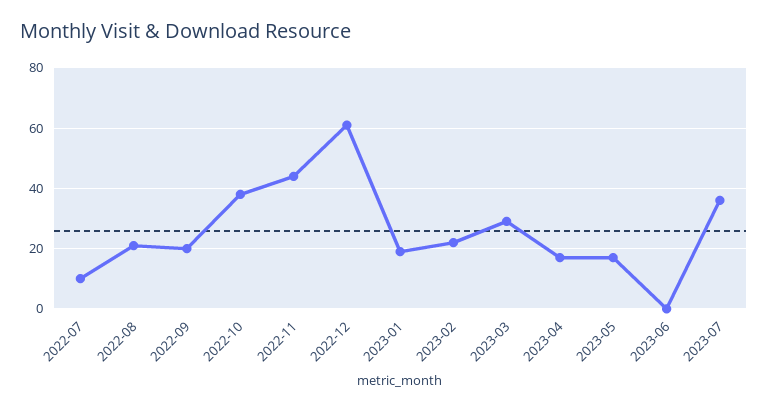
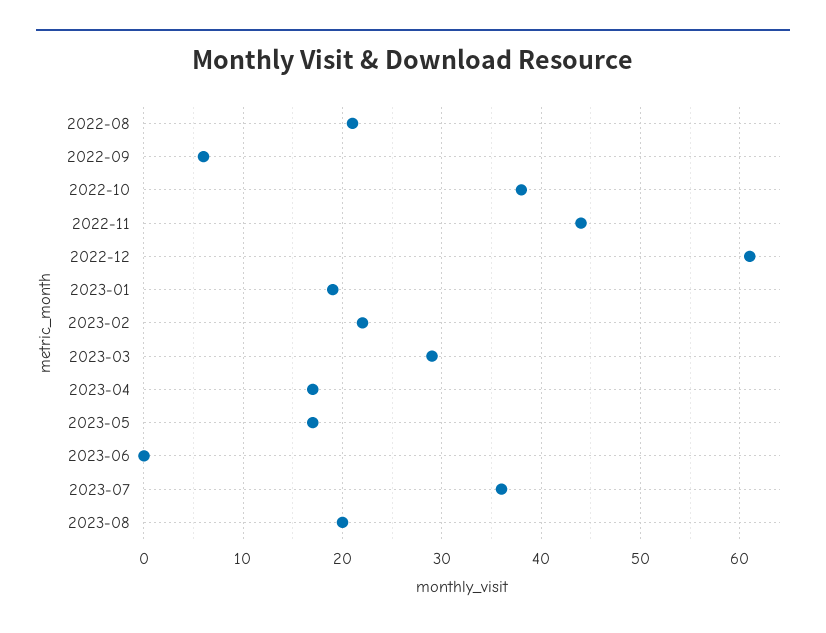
2022-07: 10 -> none
2022-09: 20 -> 6
2023-08: none -> 20

